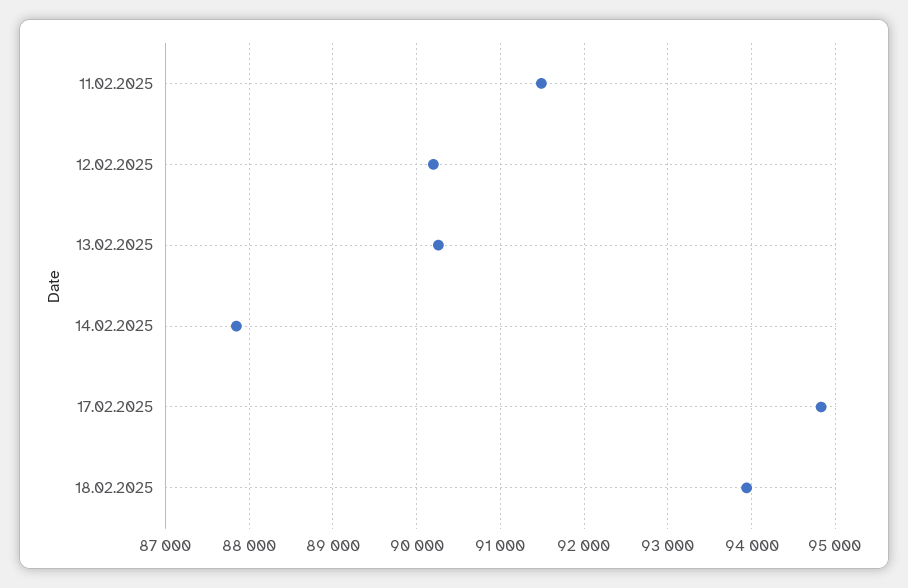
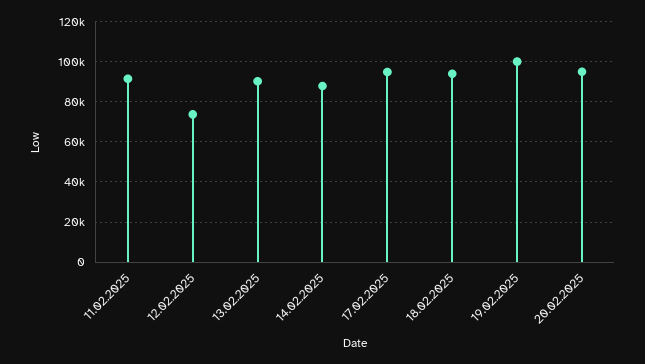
12.02.2025: 90200 -> 75000
19.02.2025: none -> 100000
20.02.2025: none -> 95000

